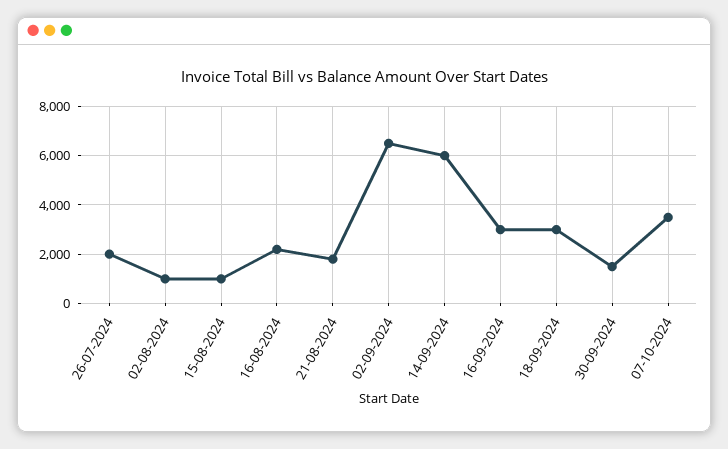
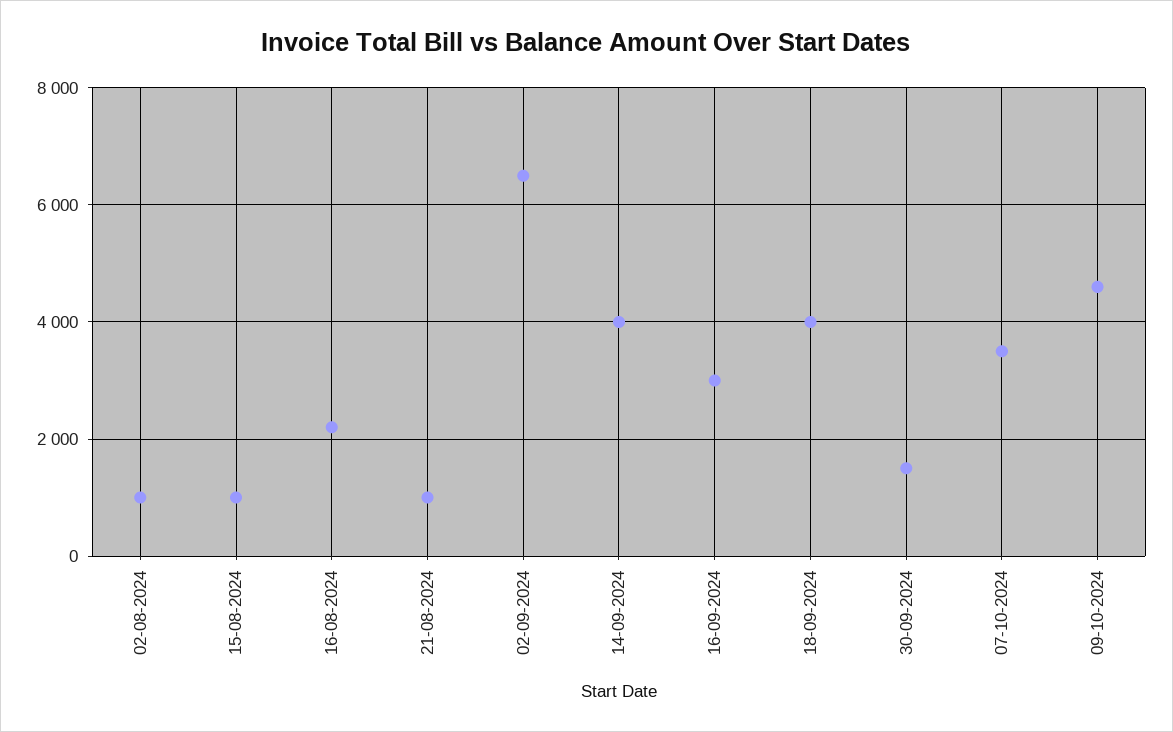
26-07-2024: 2000 -> none
21-08-2024: 1750 -> 1000
14-09-2024: 6000 -> 4000
18-09-2024: 3000 -> 4000
09-10-2024: none -> 4600

